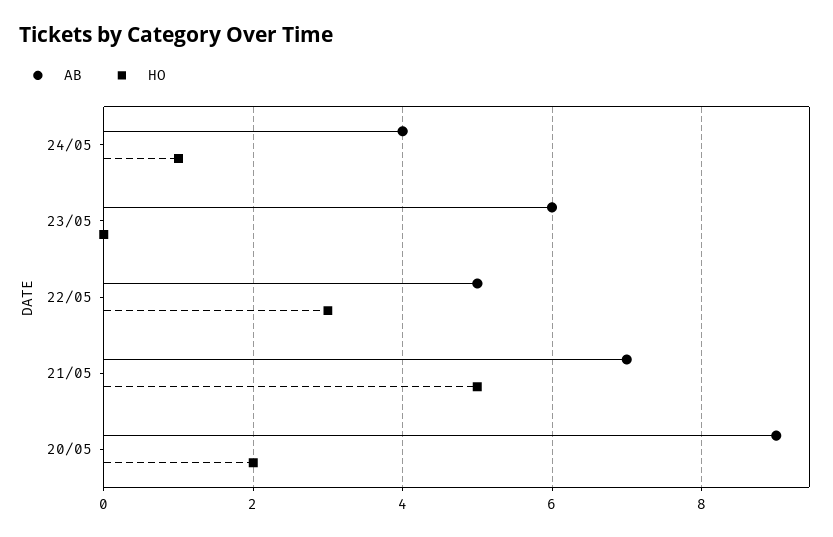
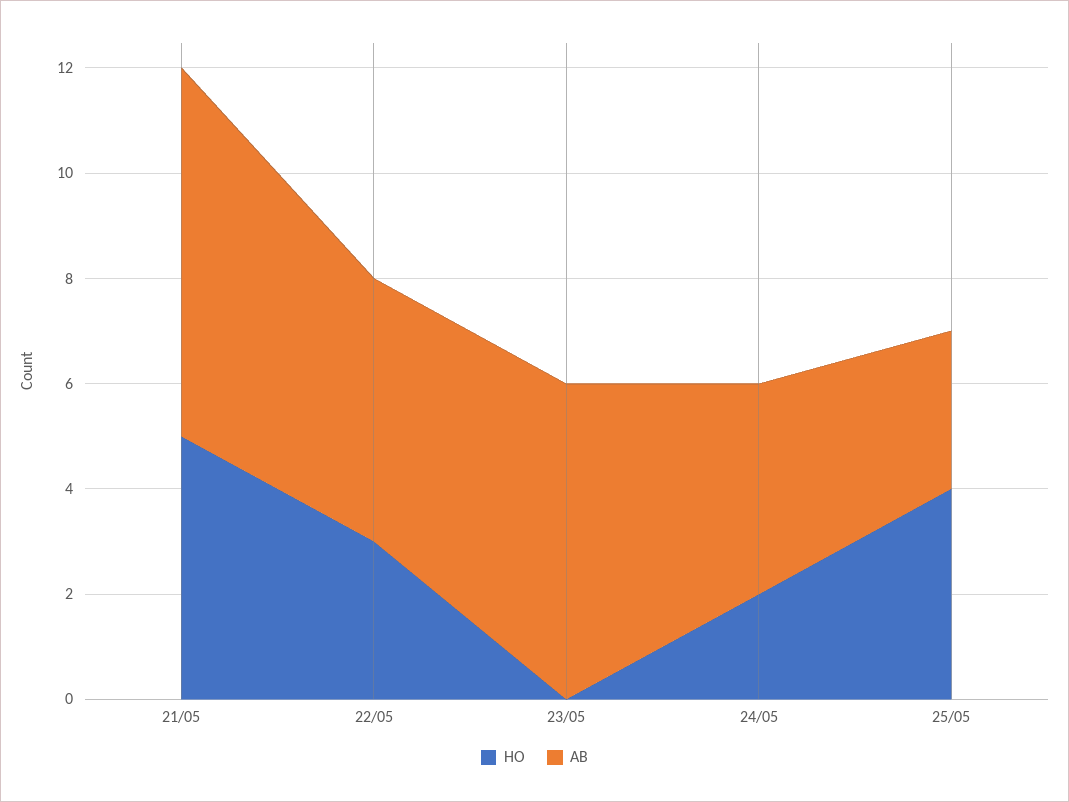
HO, 24/05: 1 -> 2
AB, 20/05: 9 -> none
HO, 20/05: 2 -> none
HO, 25/05: none -> 4
AB, 25/05: none -> 3

